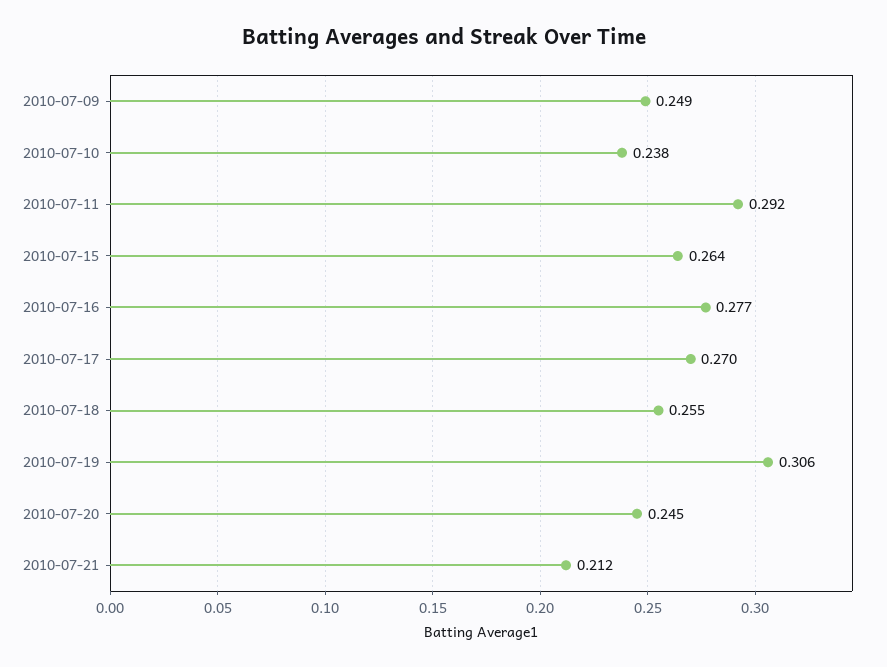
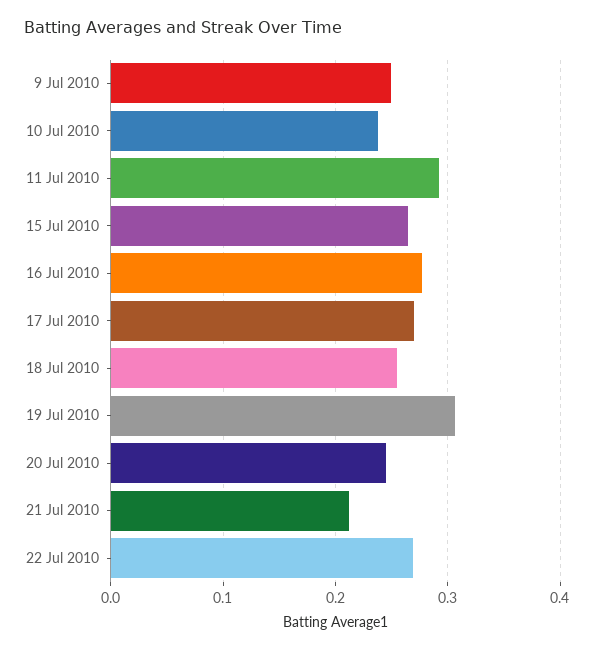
22 Jul 2010: none -> 0.27

